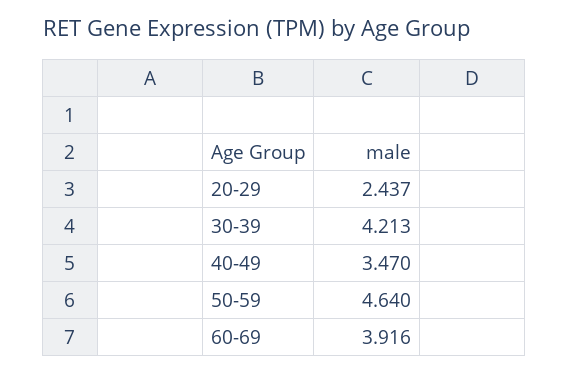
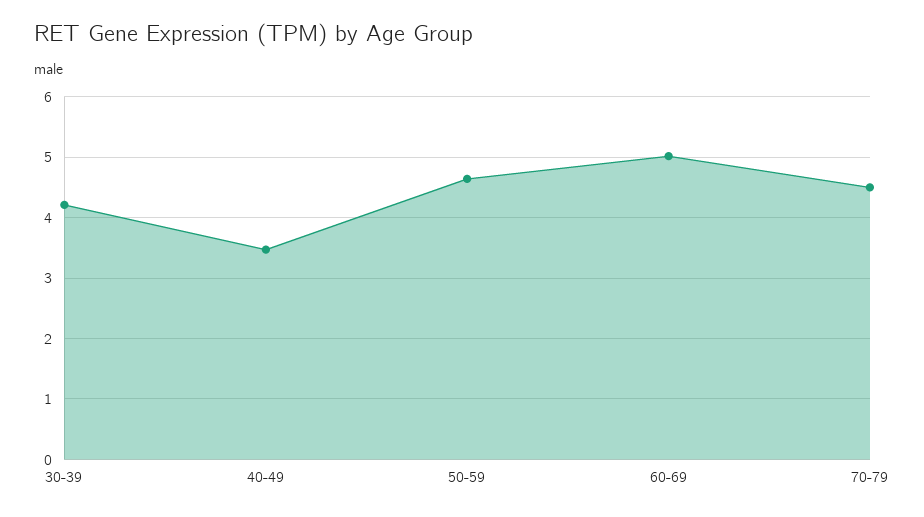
20-29: 2.437 -> none
60-69: 3.916 -> 5
70-79: none -> 4.5

